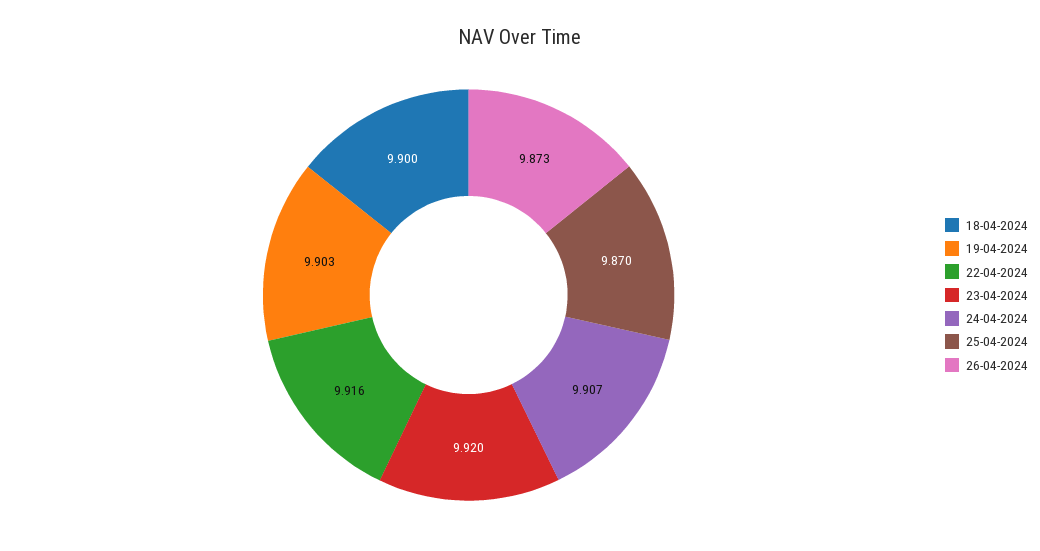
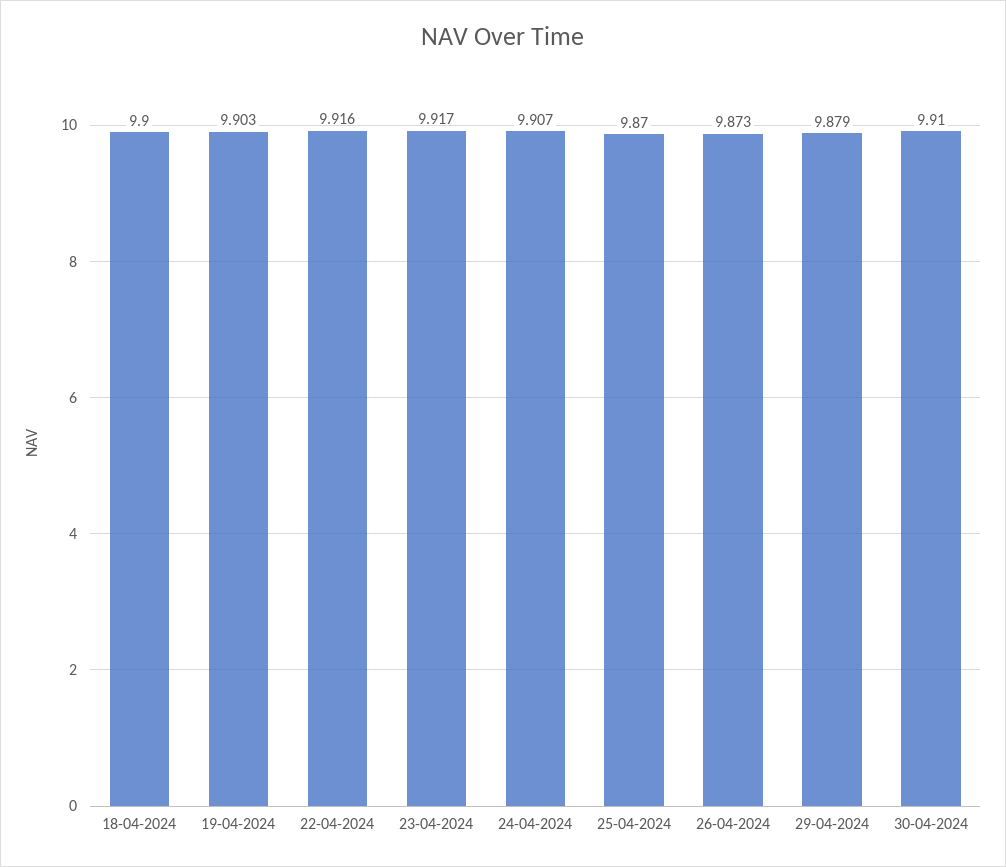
23-04-2024: 9.92 -> 9.917
29-04-2024: none -> 9.879
30-04-2024: none -> 9.91

